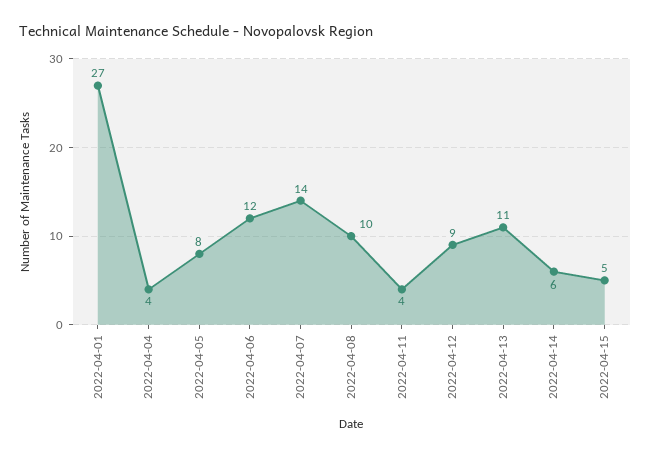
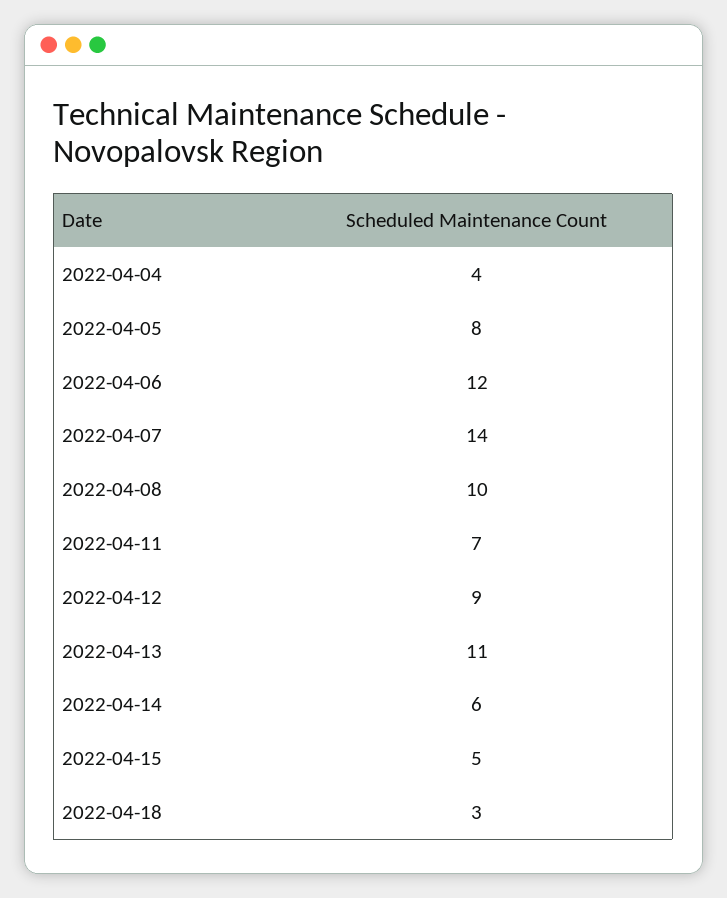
2022-04-01: 27 -> none
2022-04-11: 4 -> 7
2022-04-18: none -> 3

